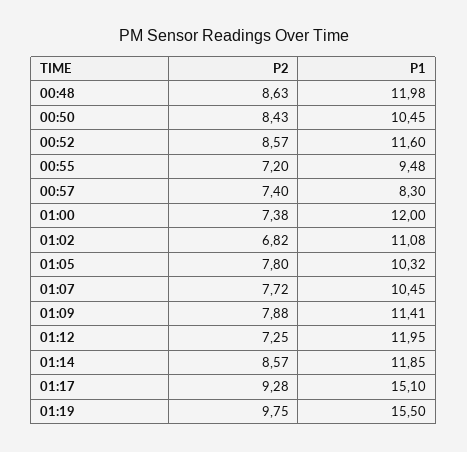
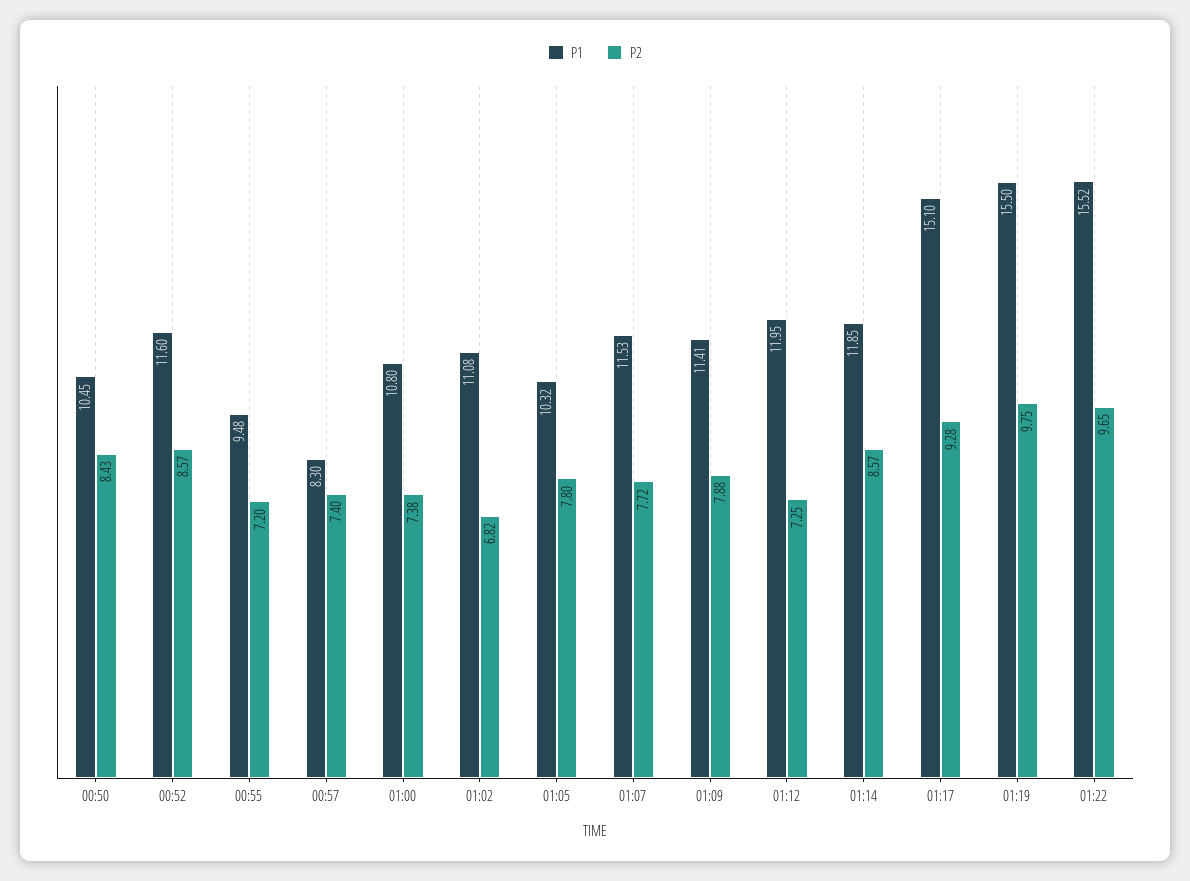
P2, 00:48: 8.63 -> none
P1, 00:48: 11.98 -> none
P1, 01:00: 12 -> 10.8
P1, 01:07: 10.45 -> 11.53
P1, 01:22: none -> 15.52
P2, 01:22: none -> 9.65

